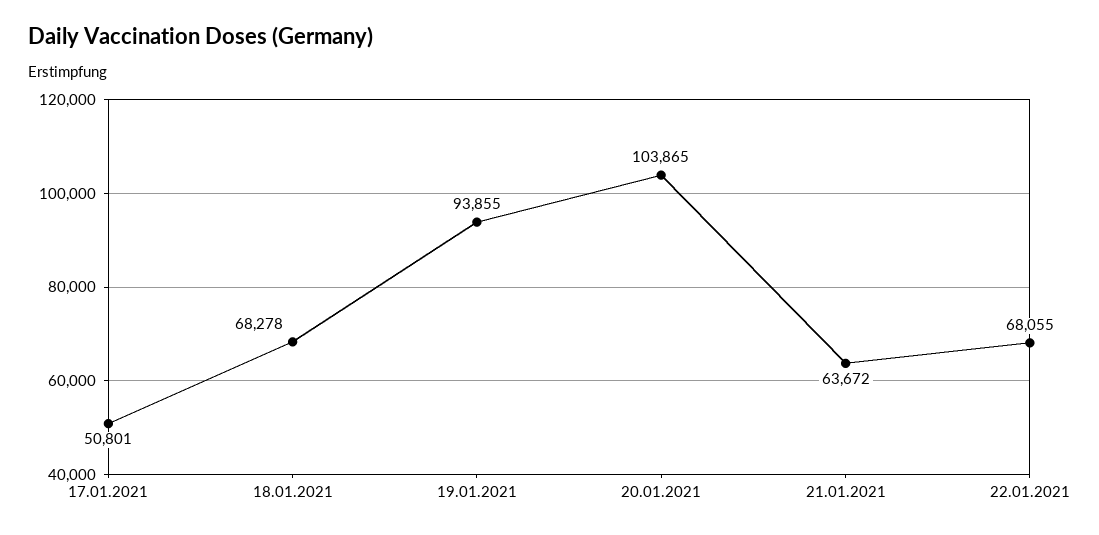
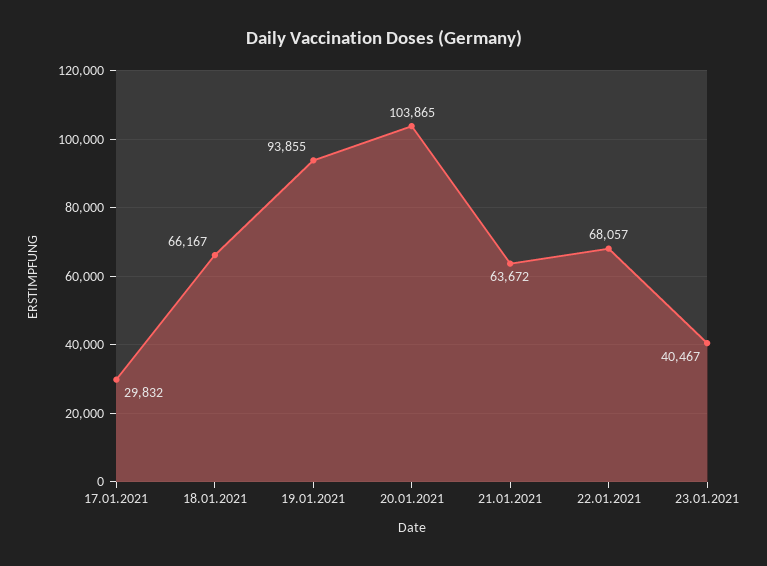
17.01.2021: 50801 -> 29832
18.01.2021: 68278 -> 66167
22.01.2021: 68055 -> 68057
23.01.2021: none -> 40467

